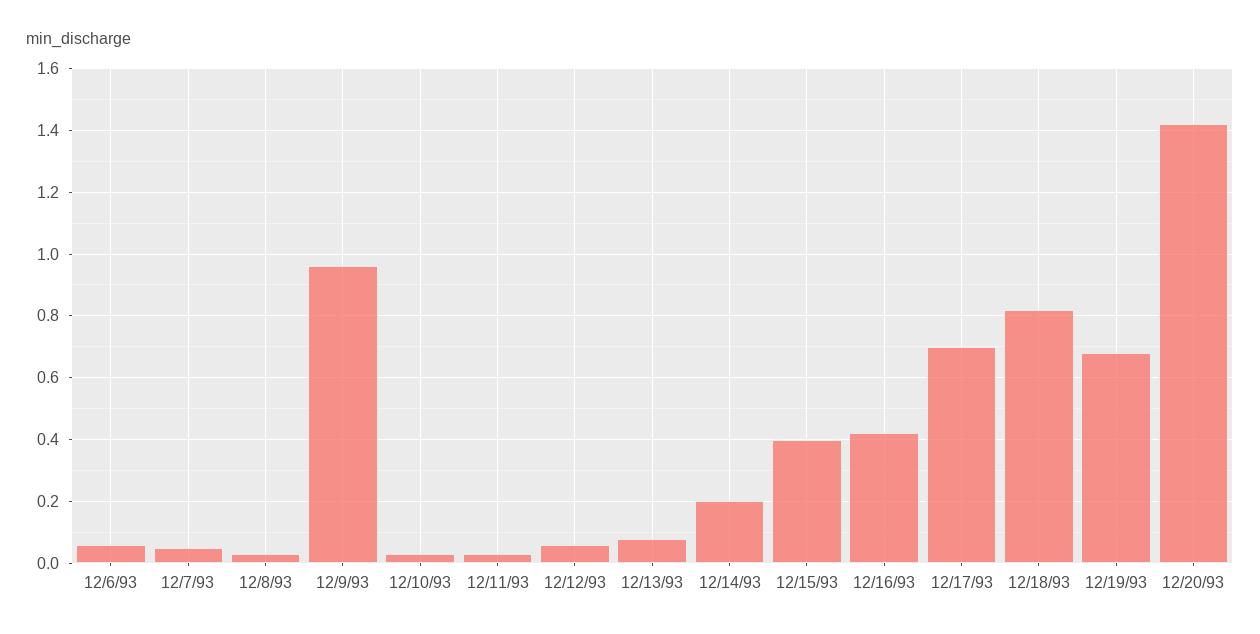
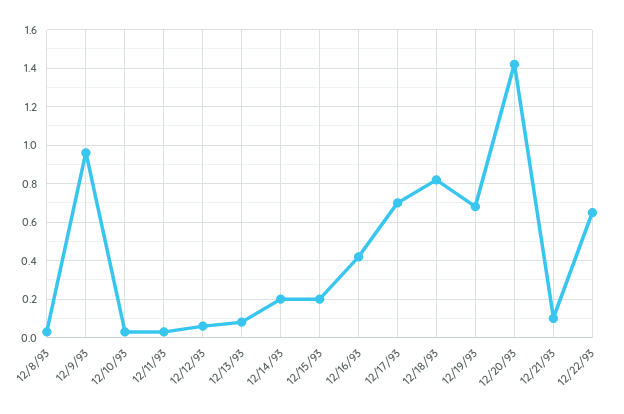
12/6/93: 0.05 -> none
12/7/93: 0.05 -> none
12/15/93: 0.4 -> 0.2
12/21/93: none -> 0.1
12/22/93: none -> 0.65

